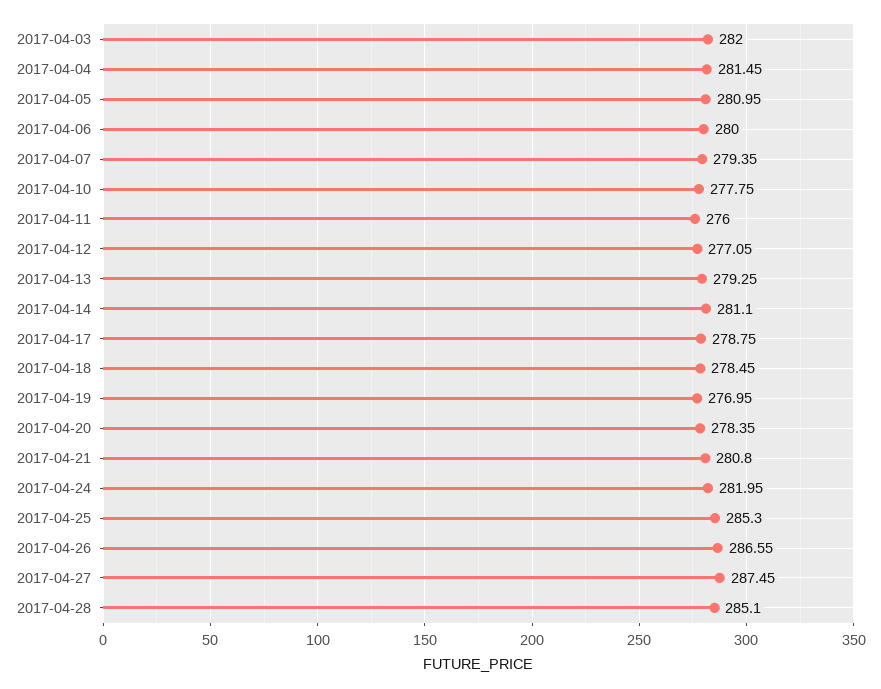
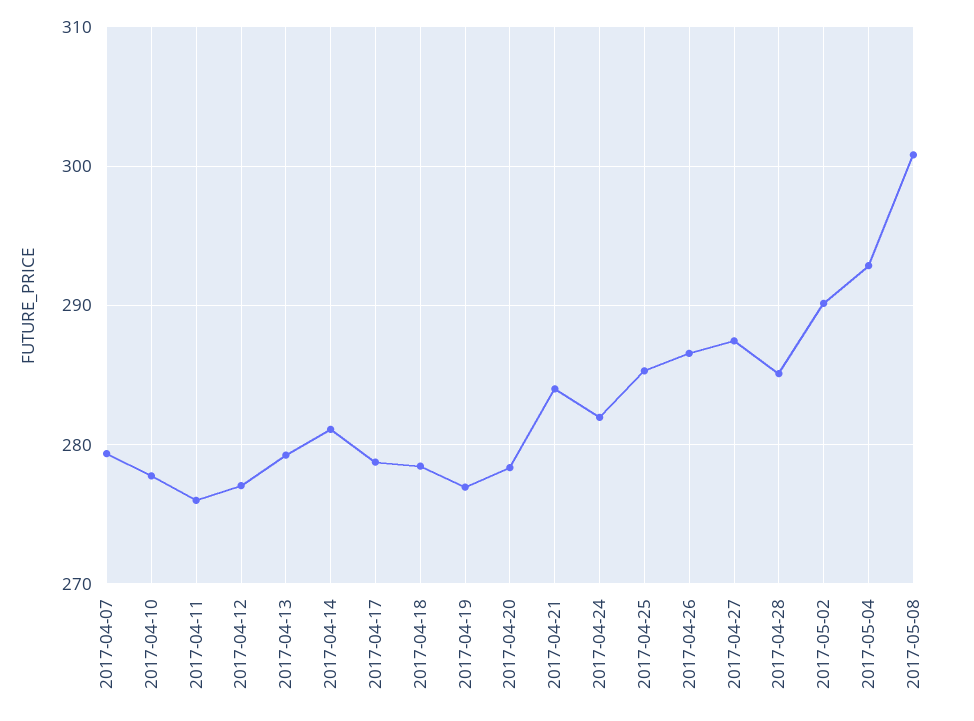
2017-04-03: 282 -> none
2017-04-04: 281.45 -> none
2017-04-05: 280.95 -> none
2017-04-06: 280 -> none
2017-04-21: 280.8 -> 284
2017-05-02: none -> 290
2017-05-04: none -> 293
2017-05-08: none -> 301

